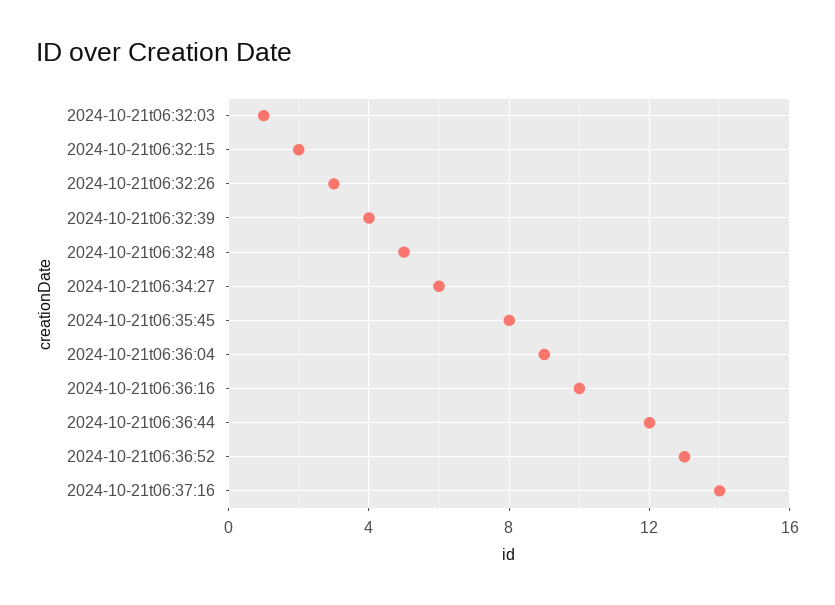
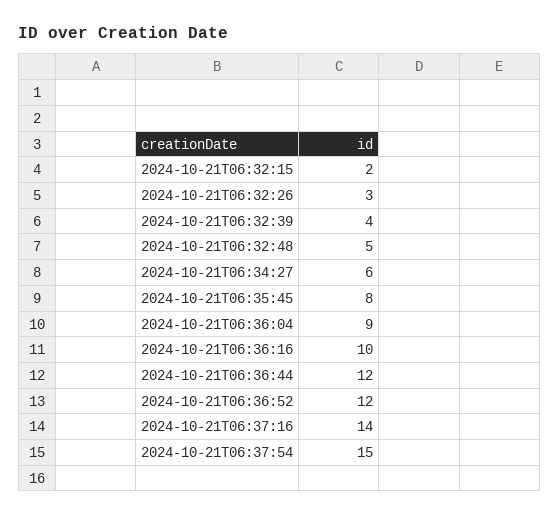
2024-10-21t06:32:03: 1 -> none
2024-10-21t06:36:52: 13 -> 12
2024-10-21T06:37:54: none -> 15

